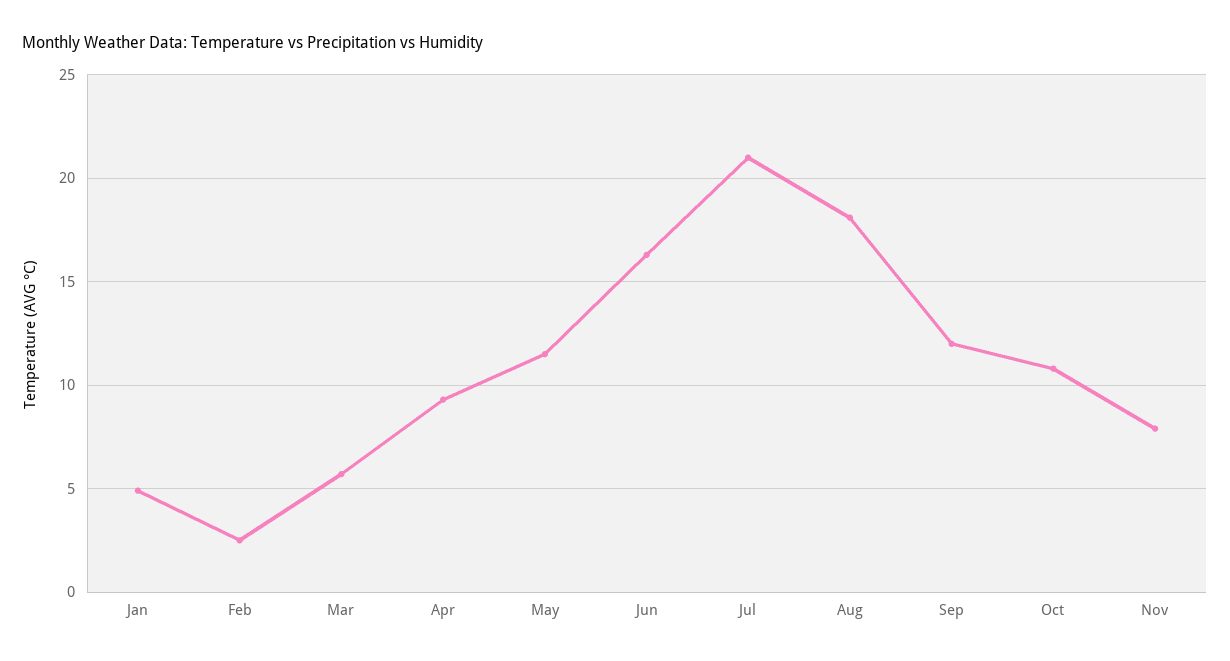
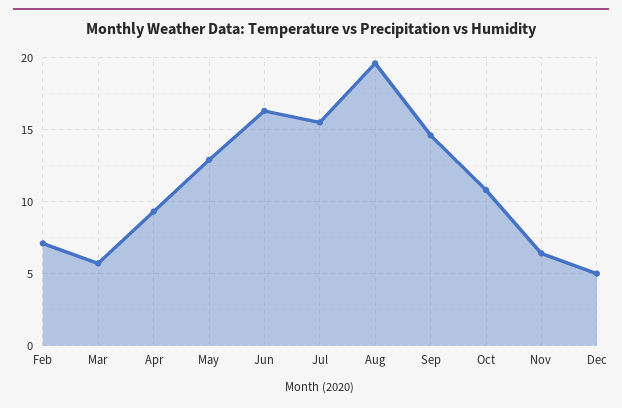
Jan: 5 -> none
Feb: 2.5 -> 7
May: 11.5 -> 13
Jul: 21 -> 15.5
Aug: 18 -> 19.5
Sep: 12 -> 14.5
Nov: 8 -> 6.5
Dec: none -> 5

